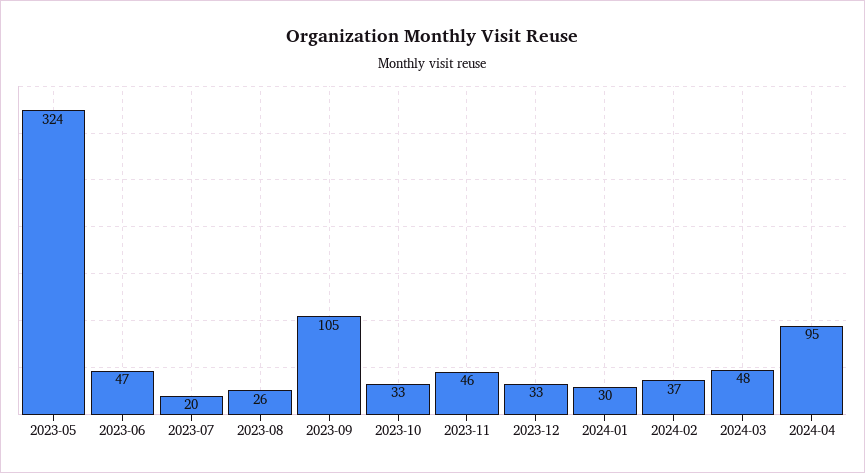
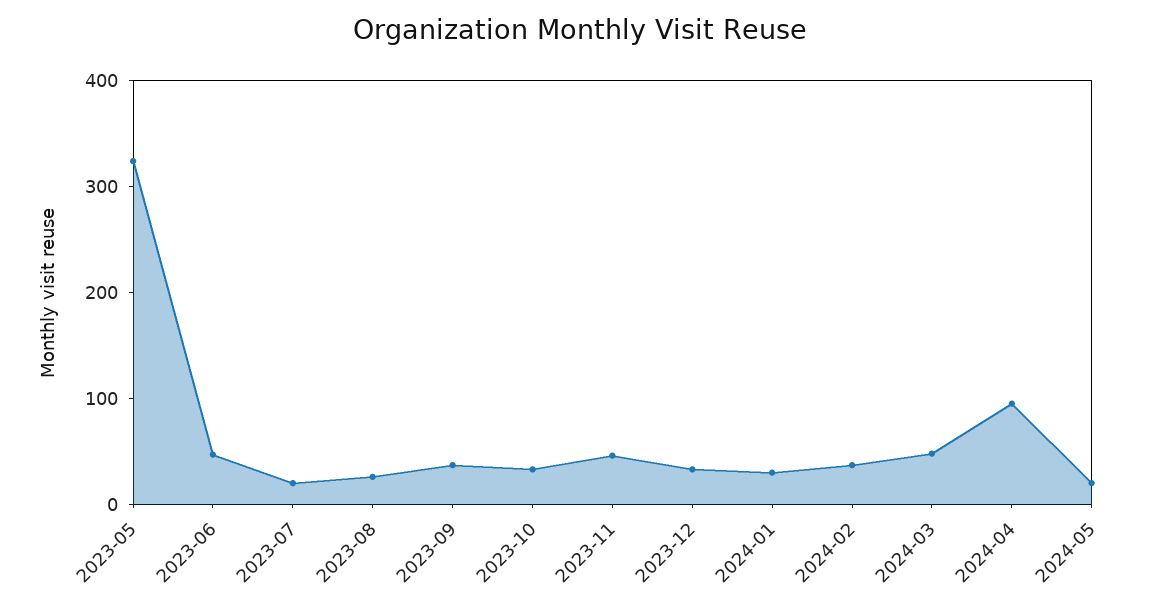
2023-09: 105 -> 40
2024-05: none -> 20

